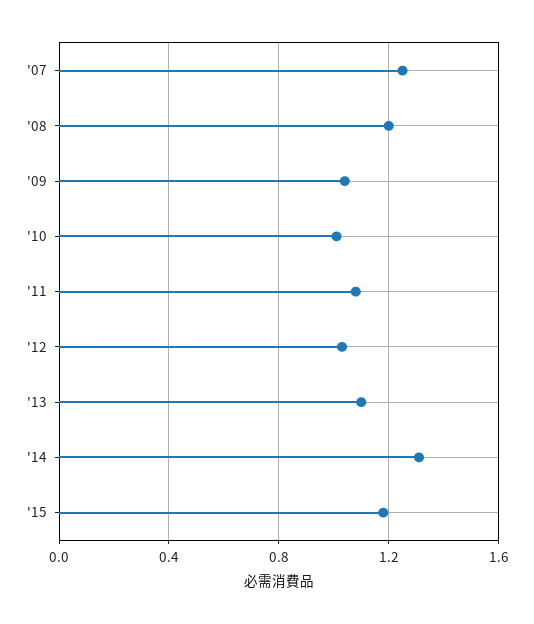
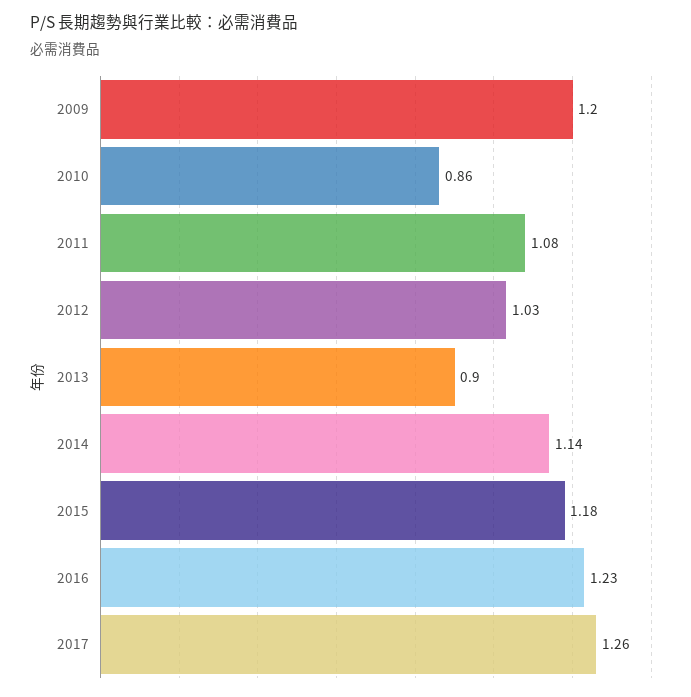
'07: 1.25 -> none
'08: 1.2 -> none
'09: 1.05 -> 1.2
'10: 1 -> 0.86
'13: 1.1 -> 0.9
'14: 1.3 -> 1.14
2016: none -> 1.23
2017: none -> 1.26

